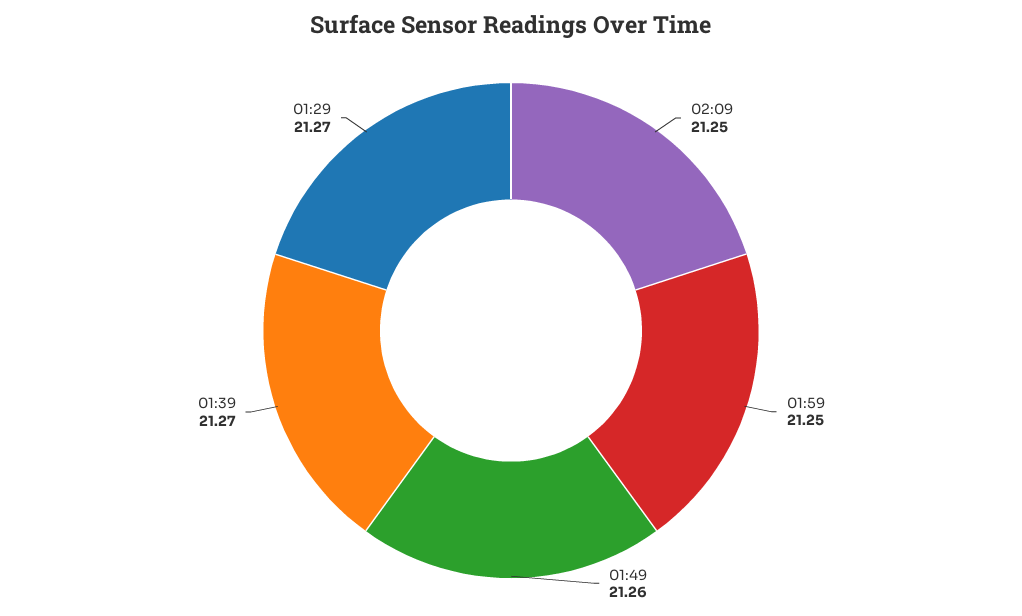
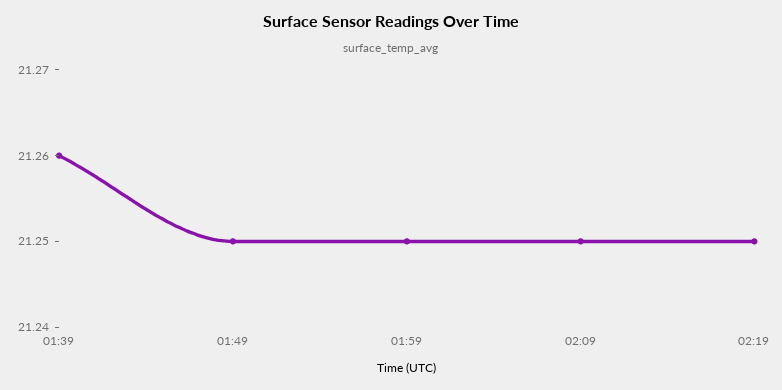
01:49: 21.26 -> 21.25
01:39: 21.27 -> 21.26
01:29: 21.27 -> none
02:19: none -> 21.25

